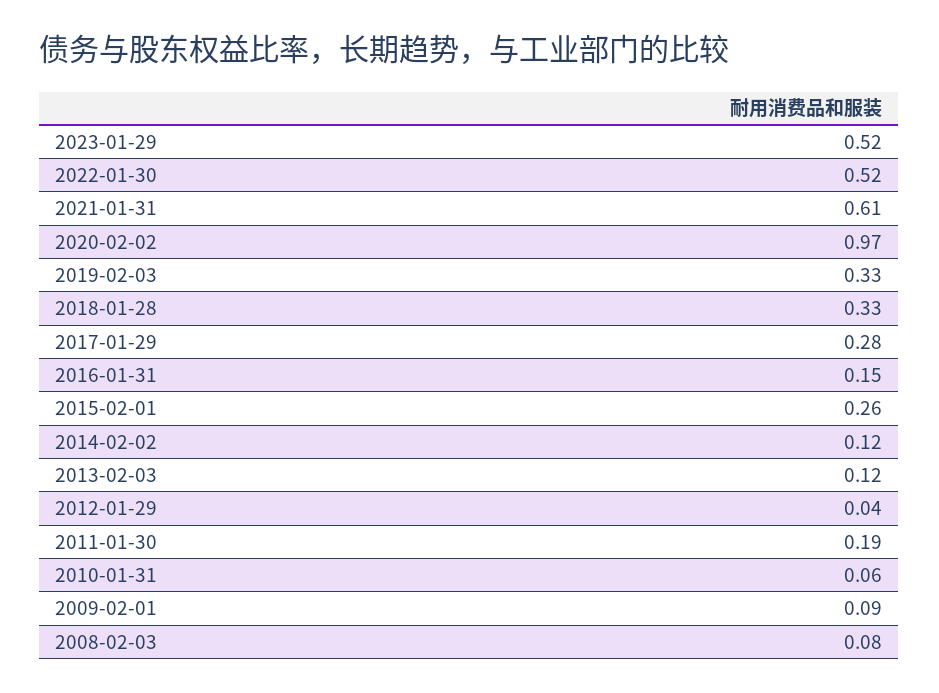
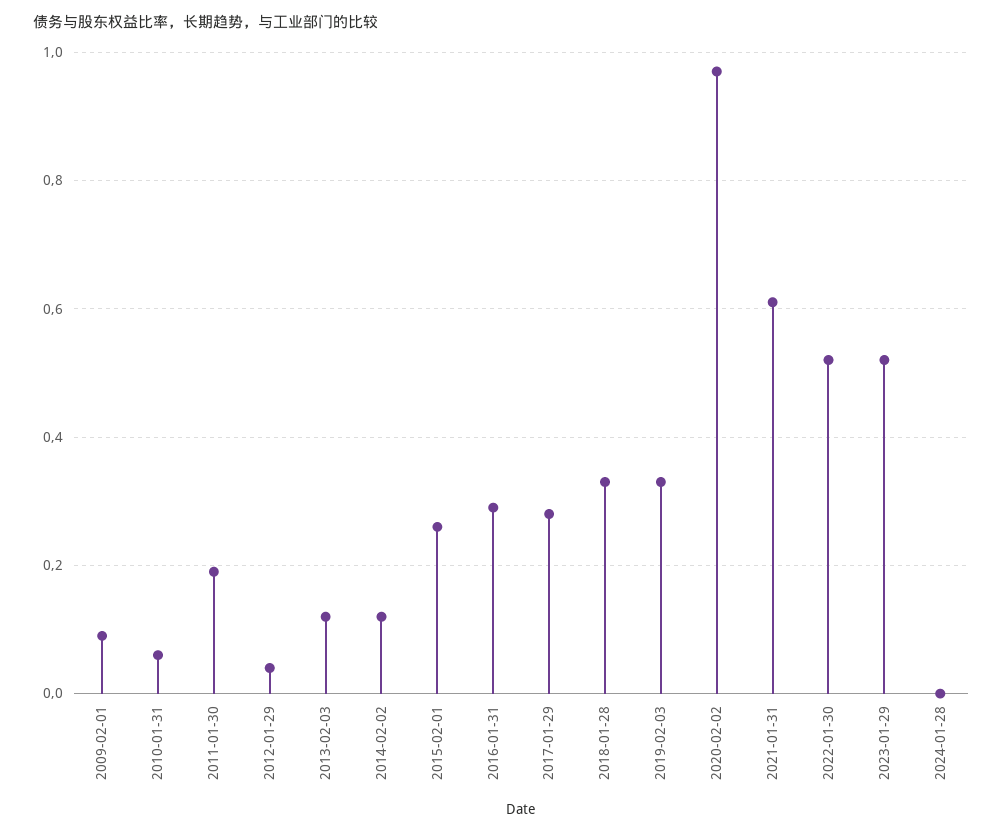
2016-01-31: 0.15 -> 0.3
2008-02-03: 0.08 -> none
2024-01-28: none -> 0

